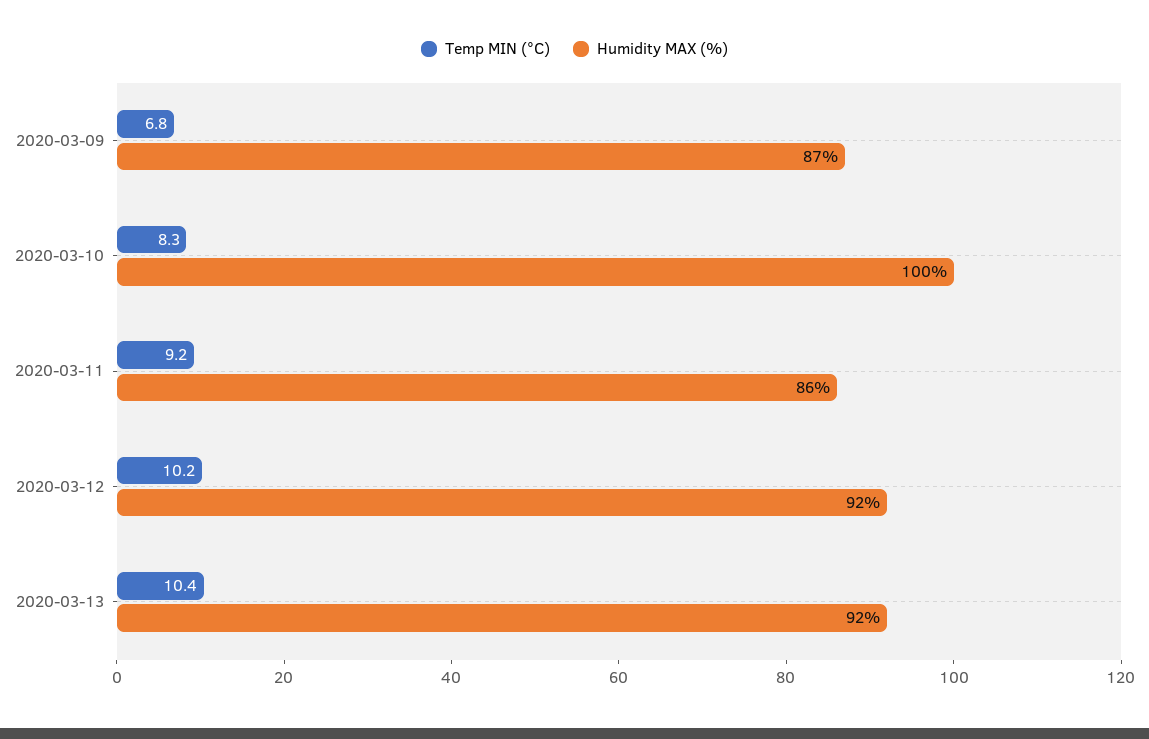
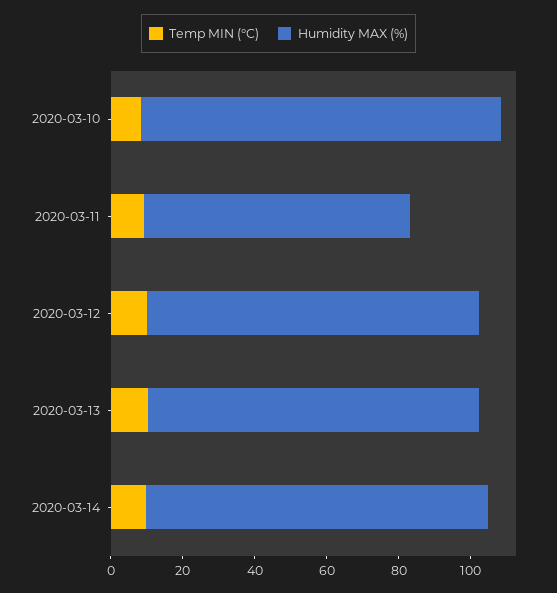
Temp MIN (°C), 2020-03-09: 6.8 -> none
Humidity MAX (%), 2020-03-09: 87 -> none
Humidity MAX (%), 2020-03-11: 86 -> 75
Temp MIN (°C), 2020-03-14: none -> 10
Humidity MAX (%), 2020-03-14: none -> 95

